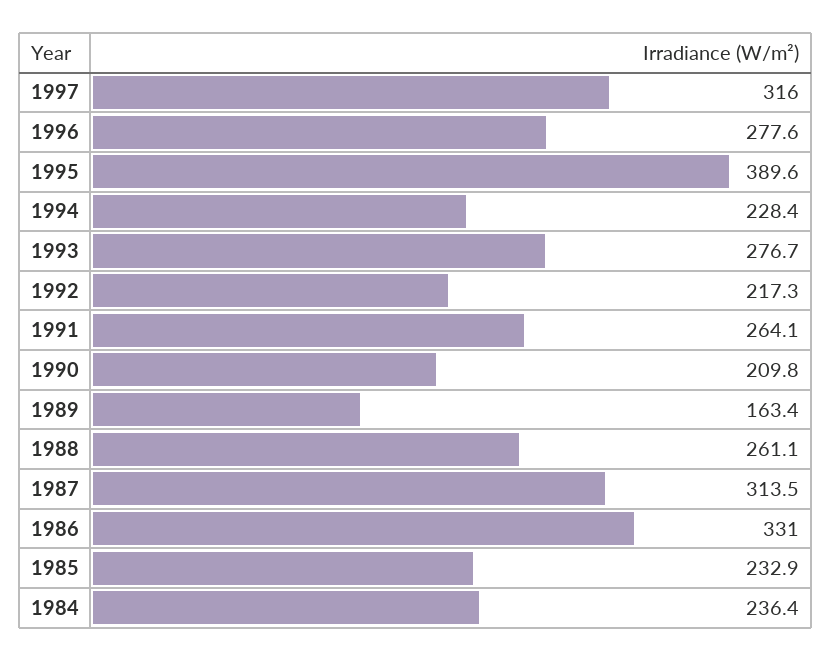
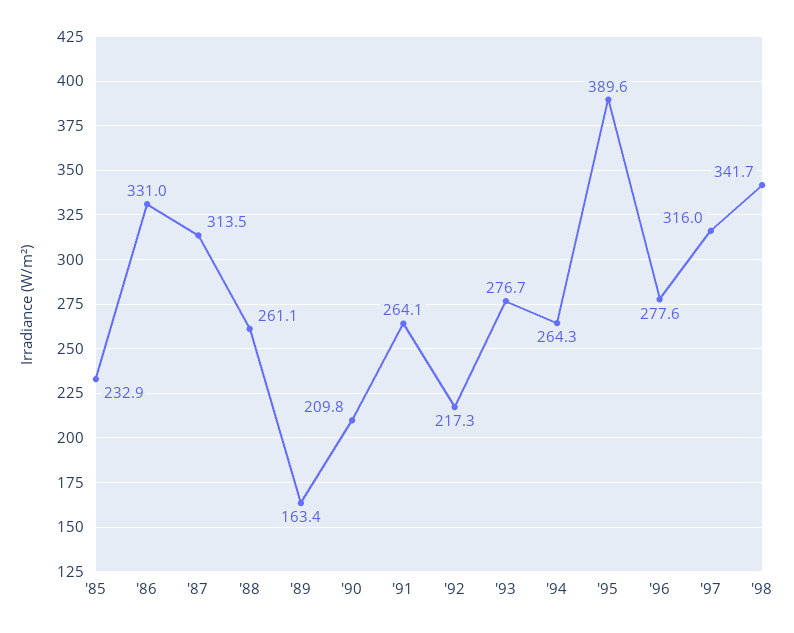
1994: 228.4 -> 264.3
1984: 236.4 -> none
'98: none -> 341.7

